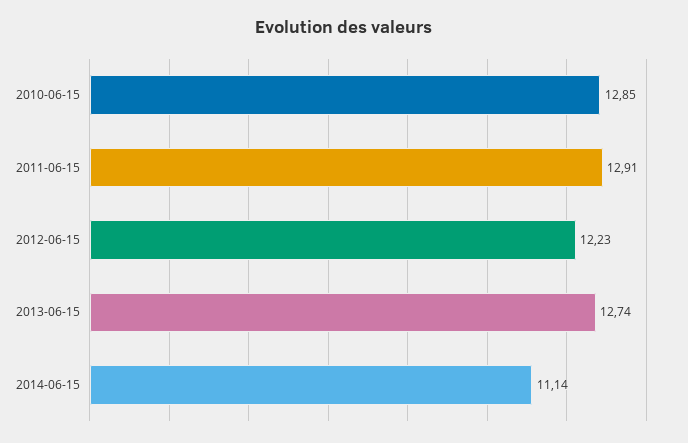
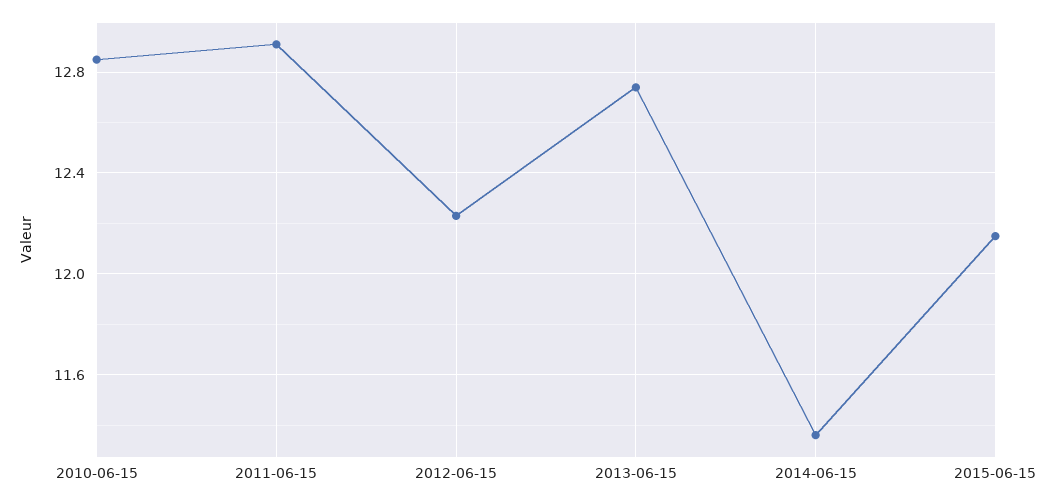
2014-06-15: 11.14 -> 11.35
2015-06-15: none -> 12.15

